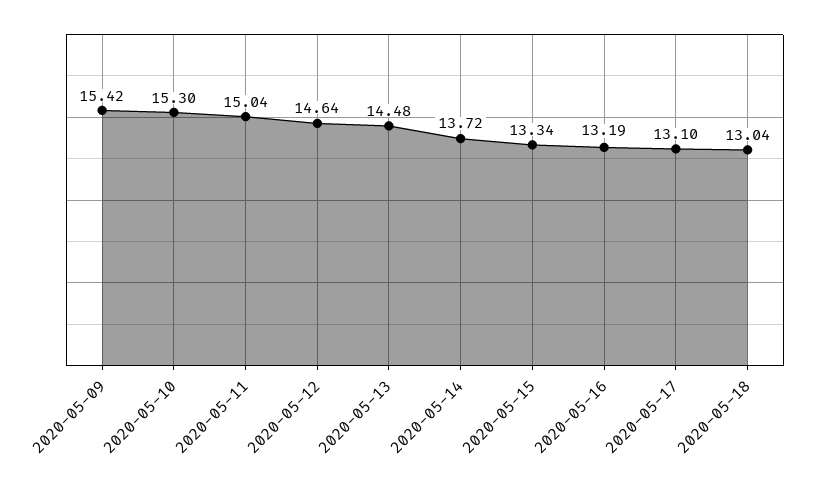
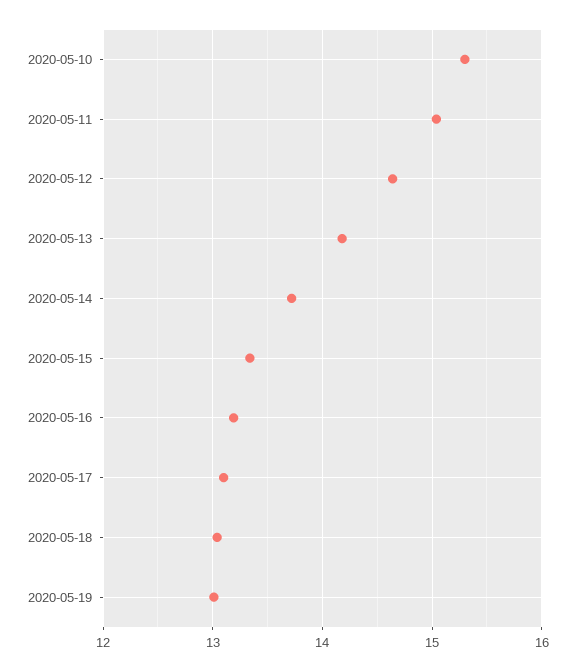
2020-05-09: 15.42 -> none
2020-05-13: 14.48 -> 14.2
2020-05-19: none -> 13

